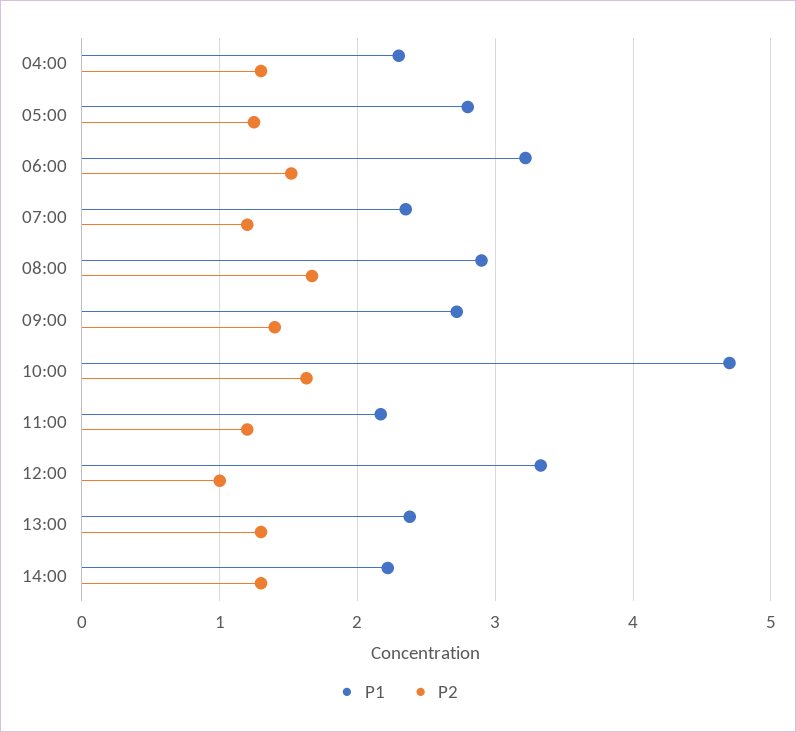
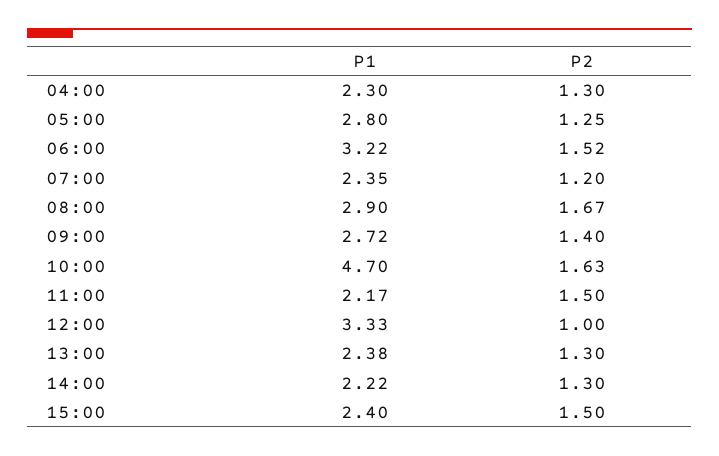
P2, 11:00: 1.2 -> 1.5
P1, 15:00: none -> 2.4
P2, 15:00: none -> 1.5

